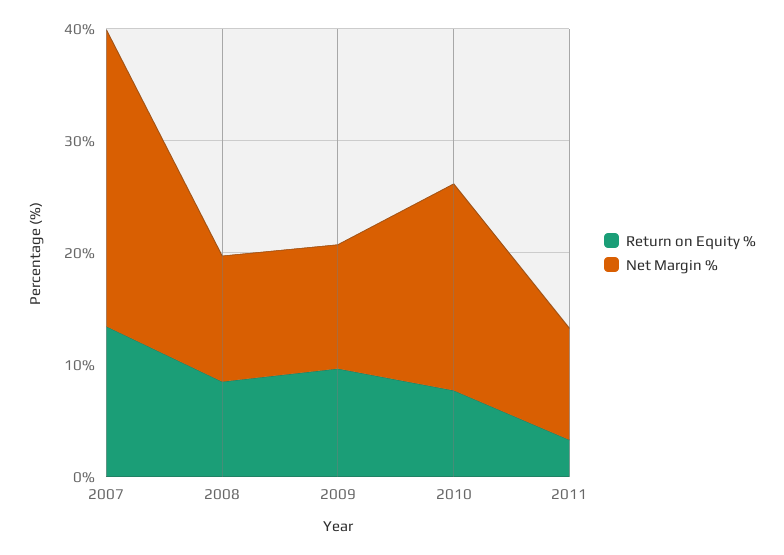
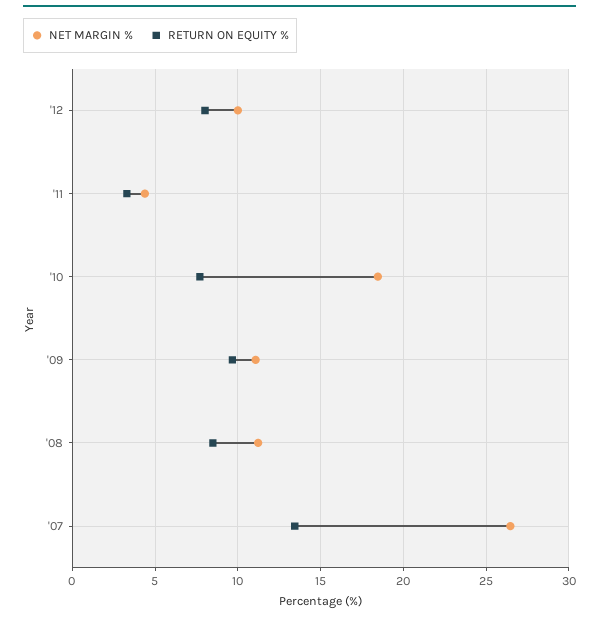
Net Margin %, 2011: 10 -> 4.5
Net Margin %, '12: none -> 10
Return on Equity %, '12: none -> 8

